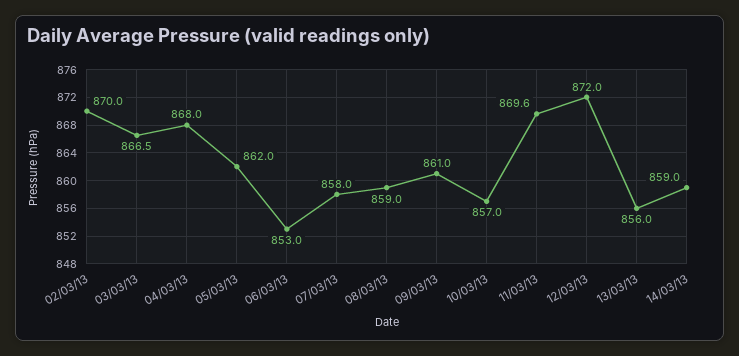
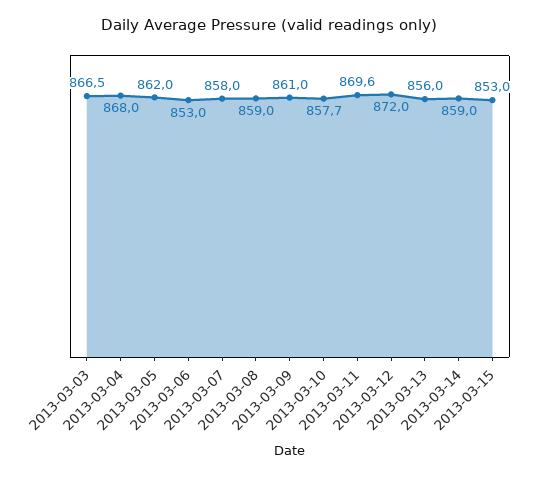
02/03/13: 870 -> none
10/03/13: 857 -> 857.7
2013-03-15: none -> 853

